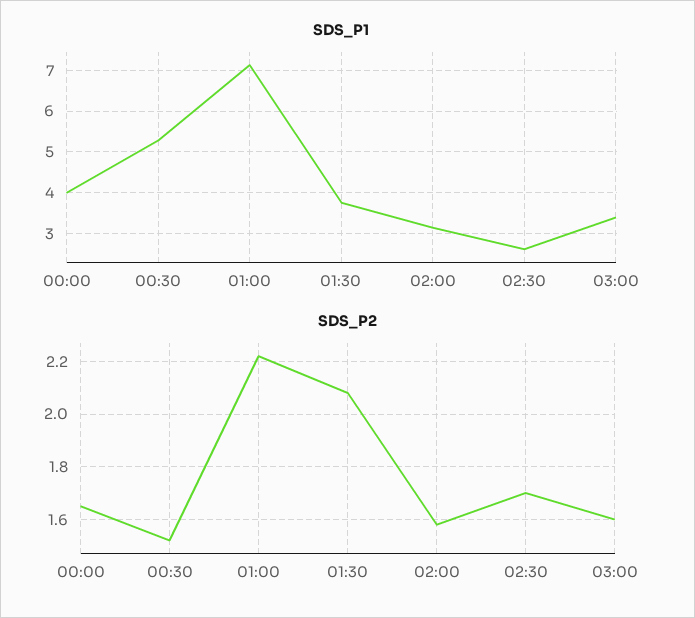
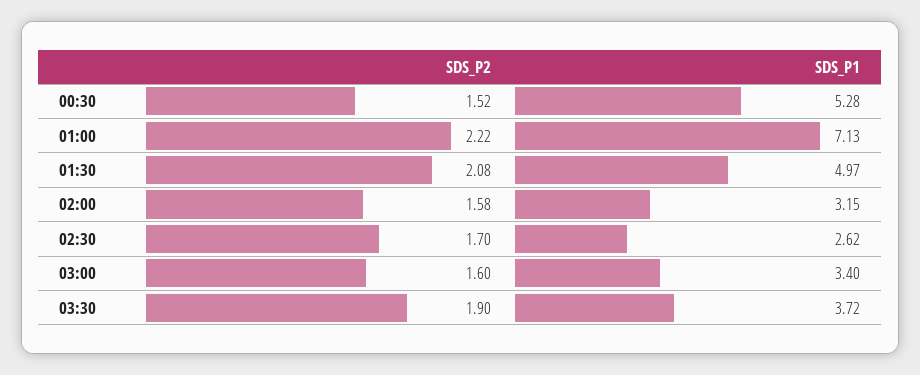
SDS_P1, 00:00: 4 -> none
SDS_P1, 01:30: 3.8 -> 4.97
SDS_P2, 00:00: 1.65 -> none
SDS_P2, 03:30: none -> 1.9
SDS_P1, 03:30: none -> 3.72

